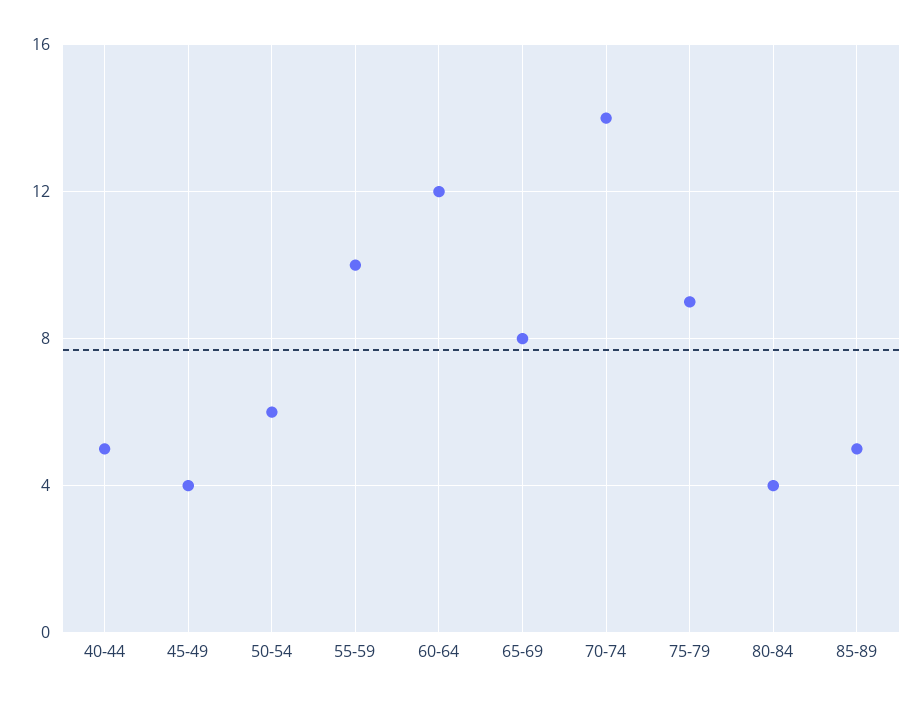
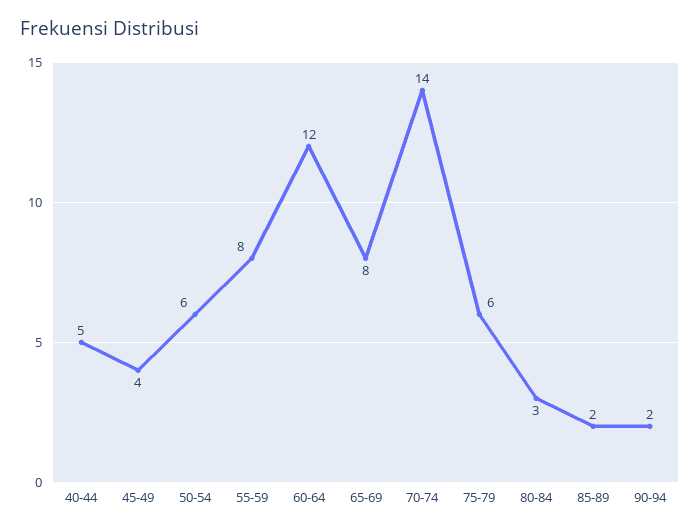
55-59: 10 -> 8
75-79: 9 -> 6
80-84: 4 -> 3
85-89: 5 -> 2
90-94: none -> 2

